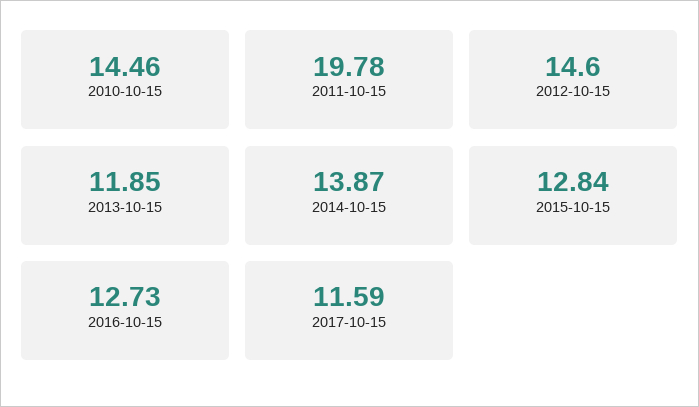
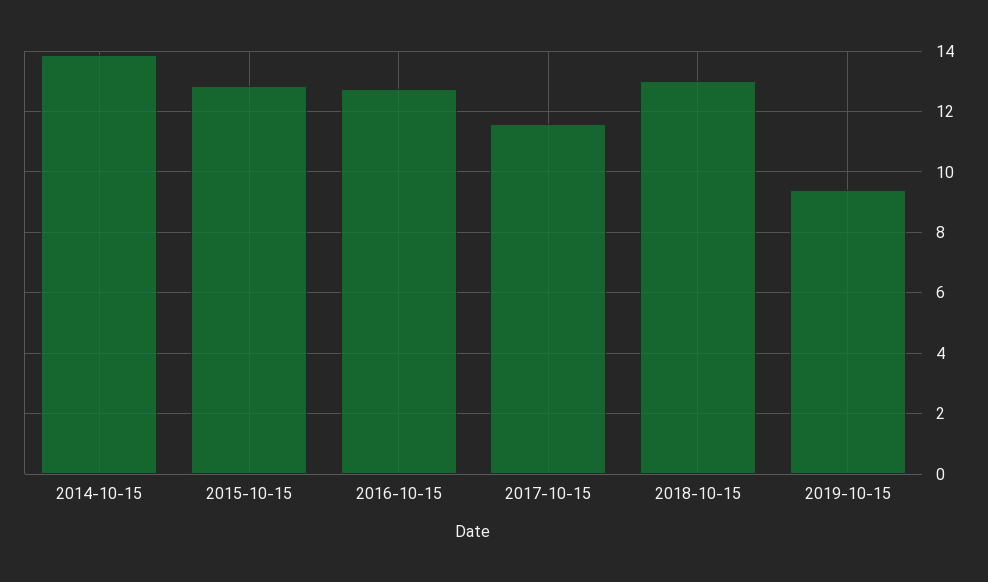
2010-10-15: 14.46 -> none
2011-10-15: 19.78 -> none
2012-10-15: 14.6 -> none
2013-10-15: 11.85 -> none
2018-10-15: none -> 13
2019-10-15: none -> 9.4

